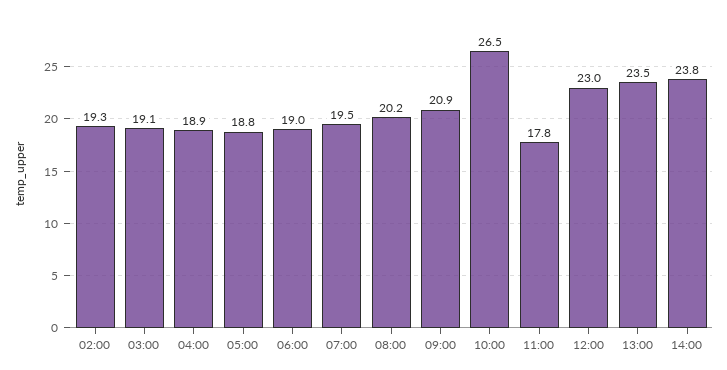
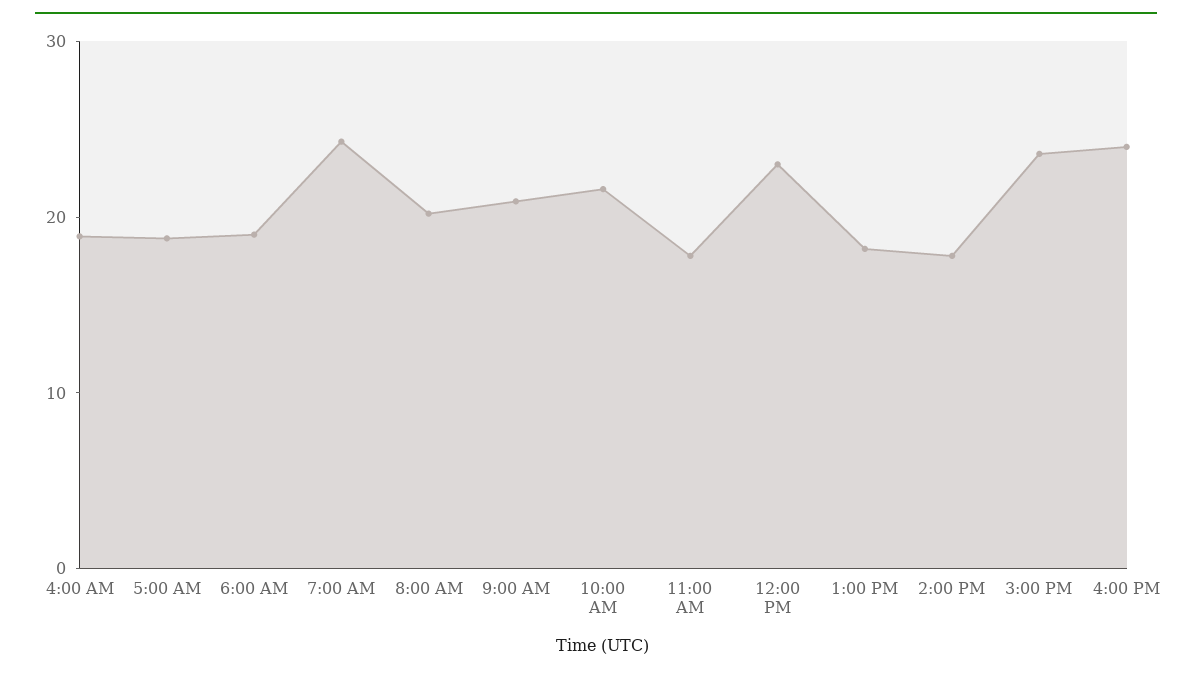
02:00: 19.3 -> none
03:00: 19.1 -> none
07:00: 19.5 -> 24
10:00: 26.5 -> 22
13:00: 23.5 -> 18
14:00: 23.8 -> 18
3:00 PM: none -> 24
4:00 PM: none -> 24

